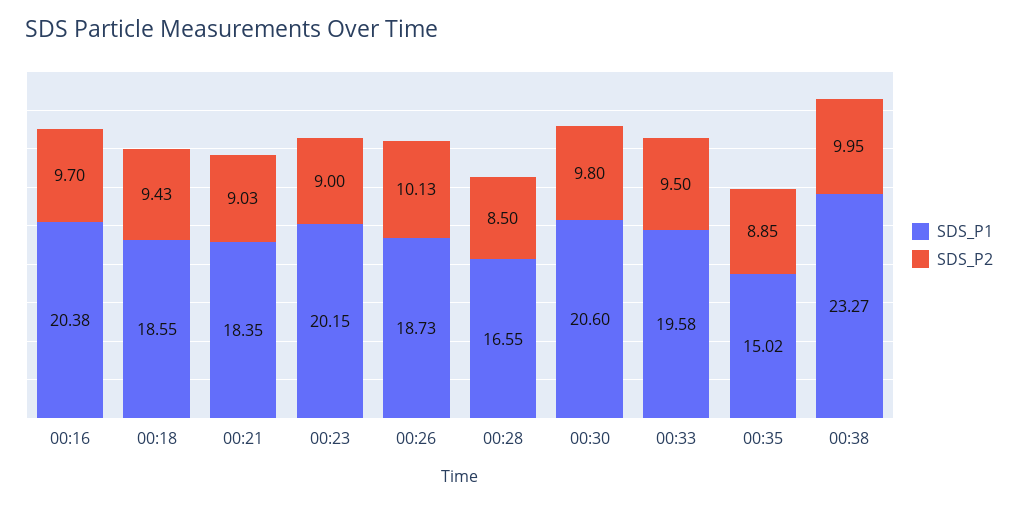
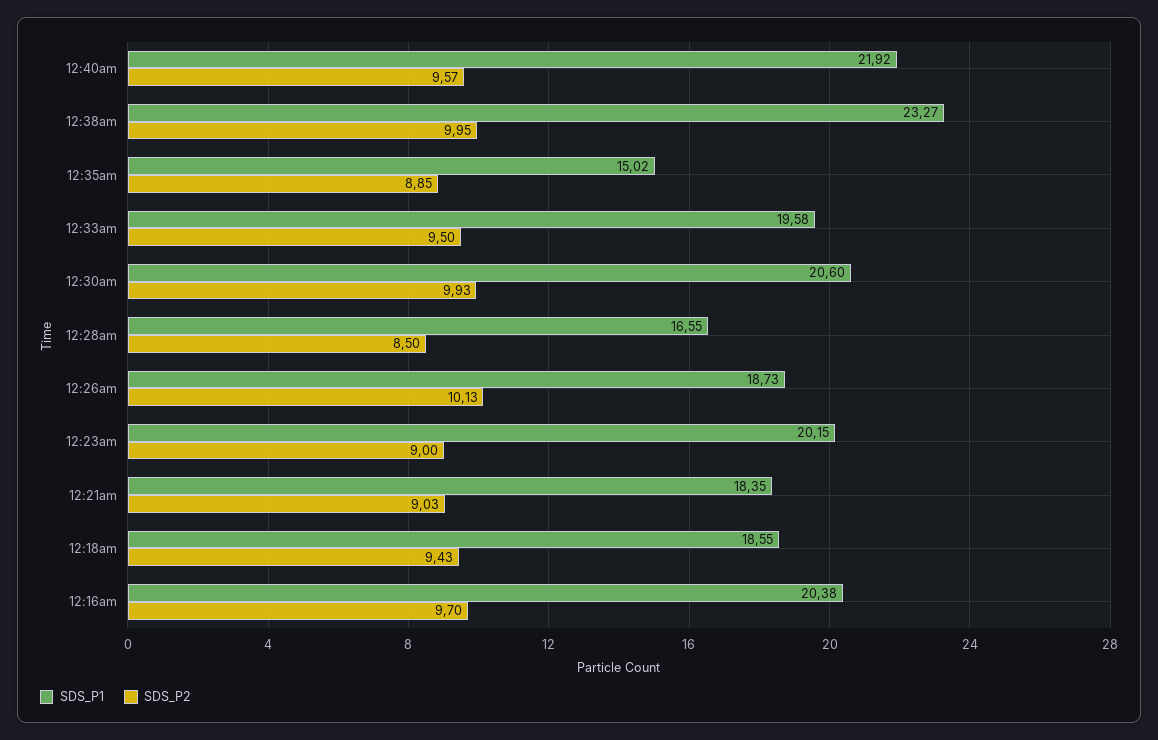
SDS_P2, 00:30: 9.8 -> 9.93
SDS_P1, 12:40am: none -> 21.92
SDS_P2, 12:40am: none -> 9.57

